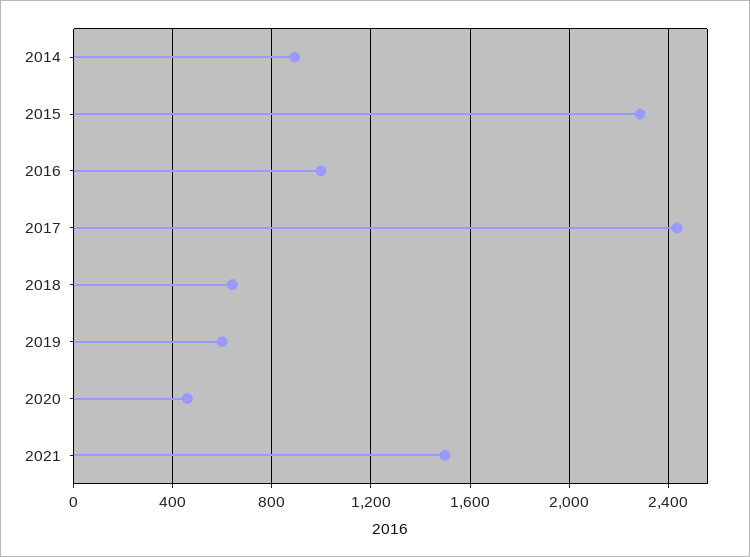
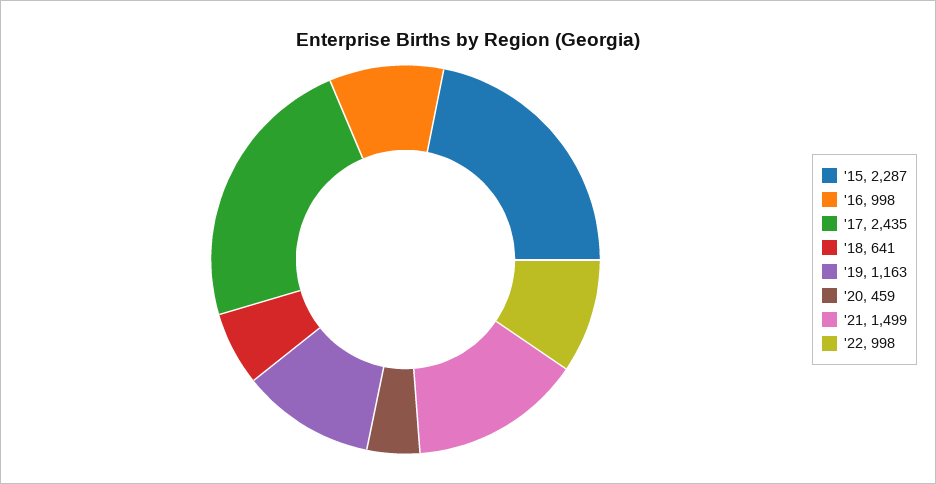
2014: 900 -> none
2019: 600 -> 1163
'22: none -> 998

